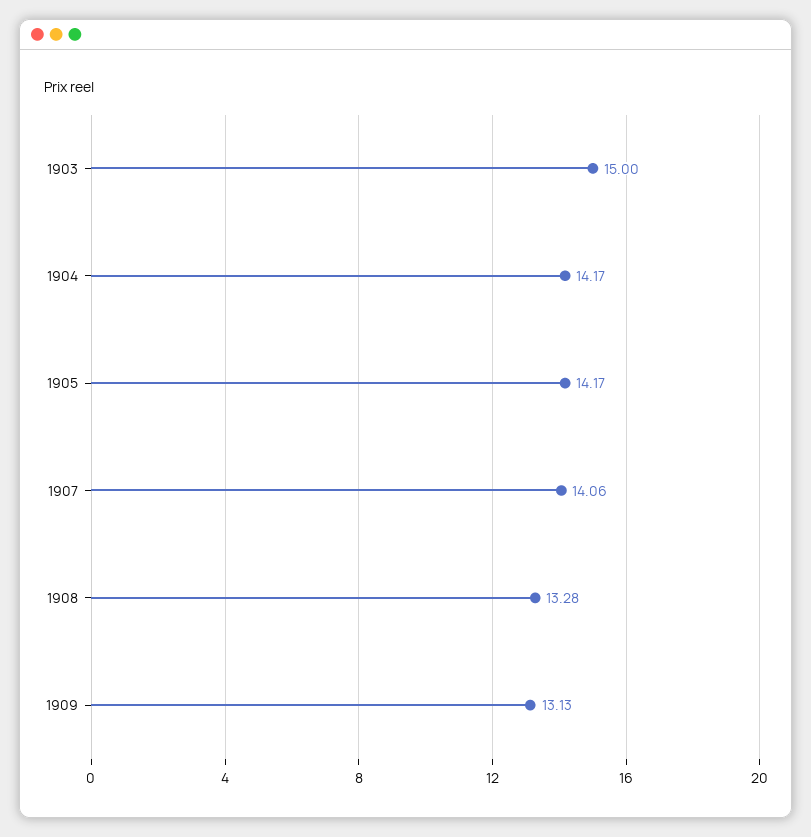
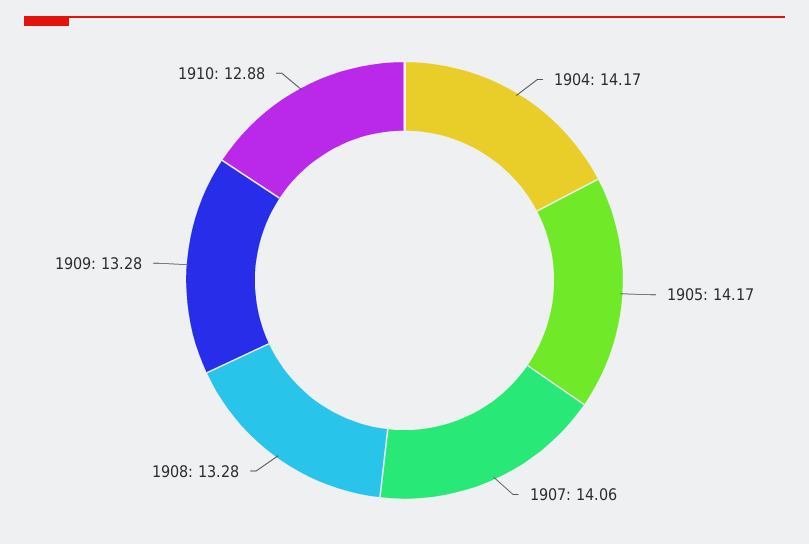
1903: 15 -> none
1909: 13.13 -> 13.28
1910: none -> 12.88

